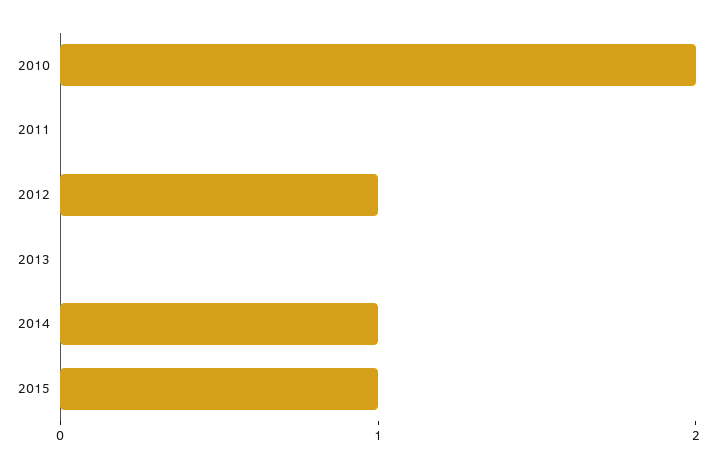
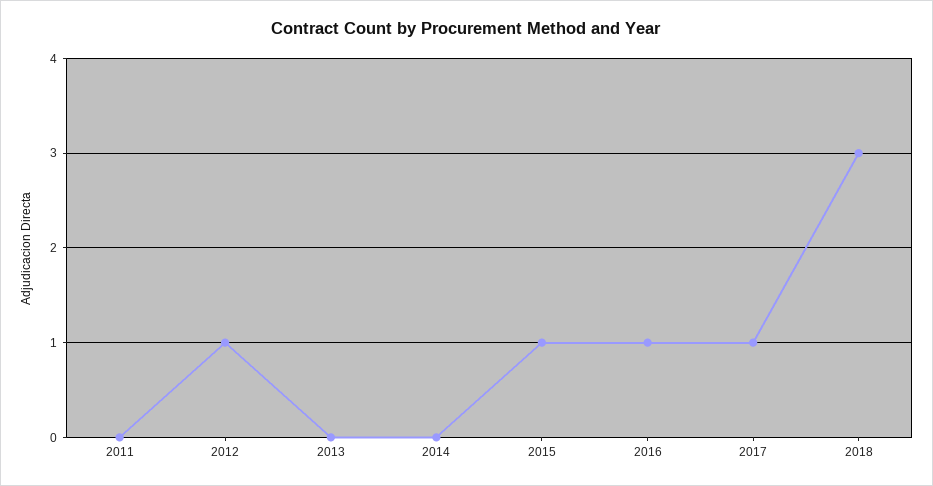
2010: 2 -> none
2014: 1 -> 0
2016: none -> 1
2017: none -> 1
2018: none -> 3

